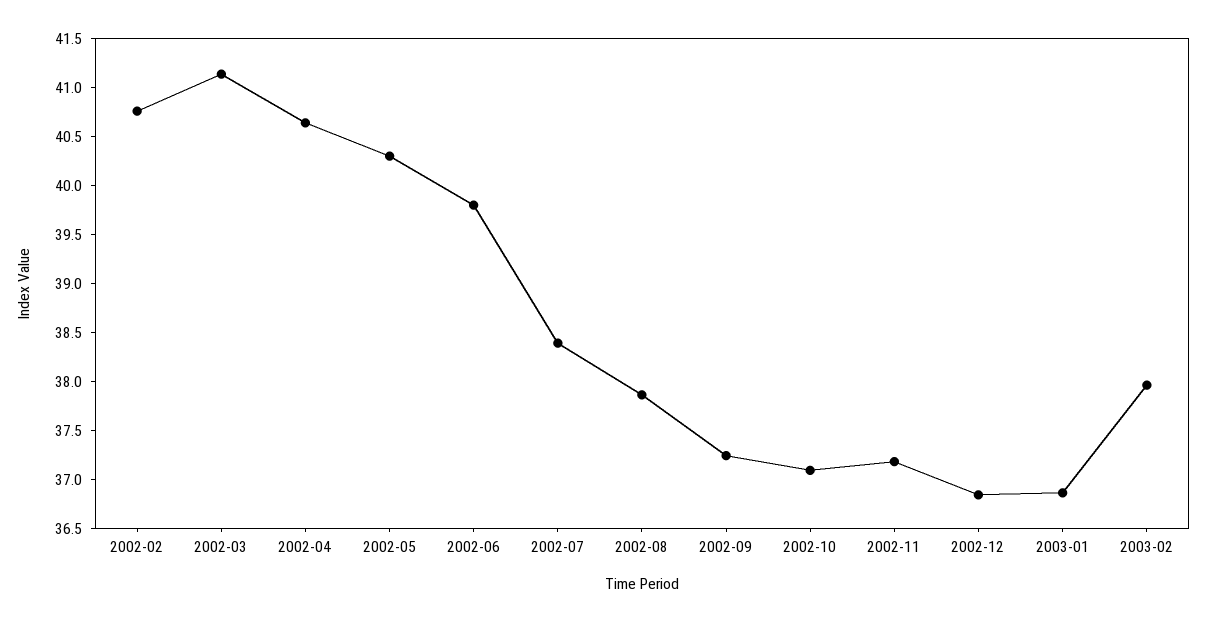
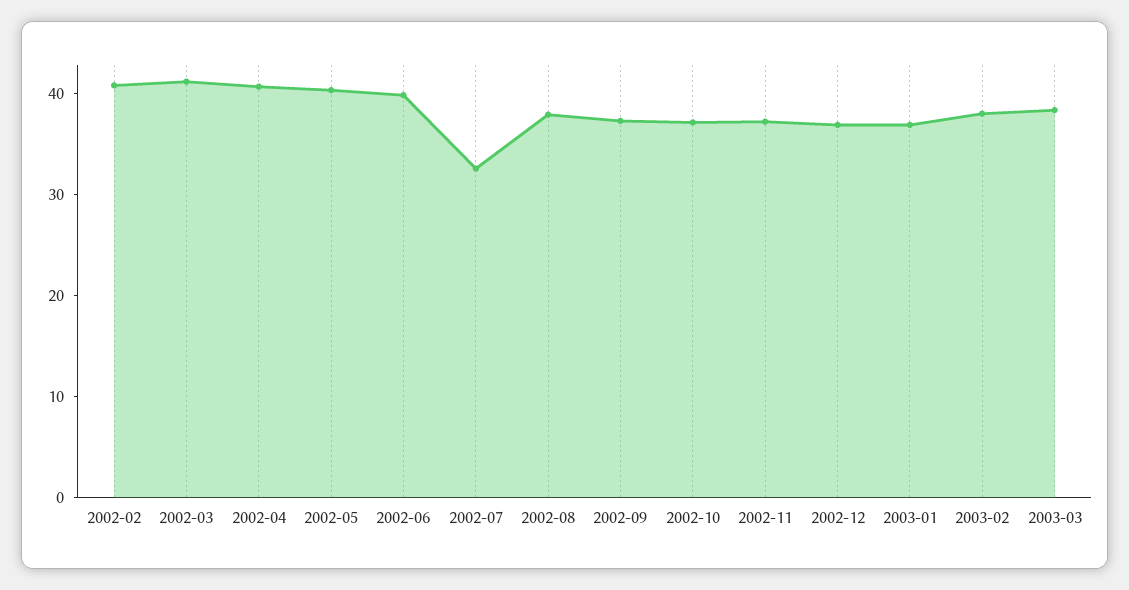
2002-07: 38.4 -> 32
2003-03: none -> 38

